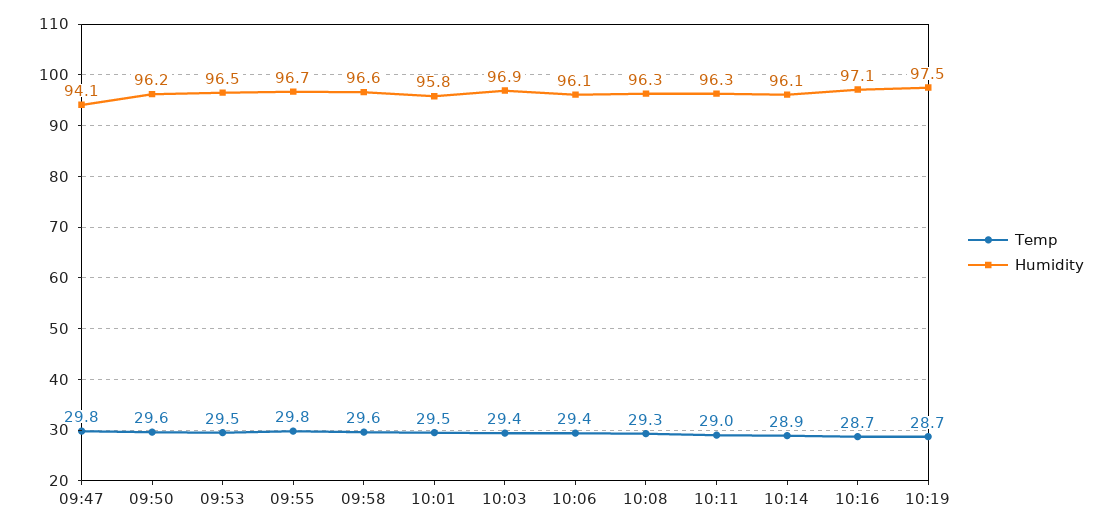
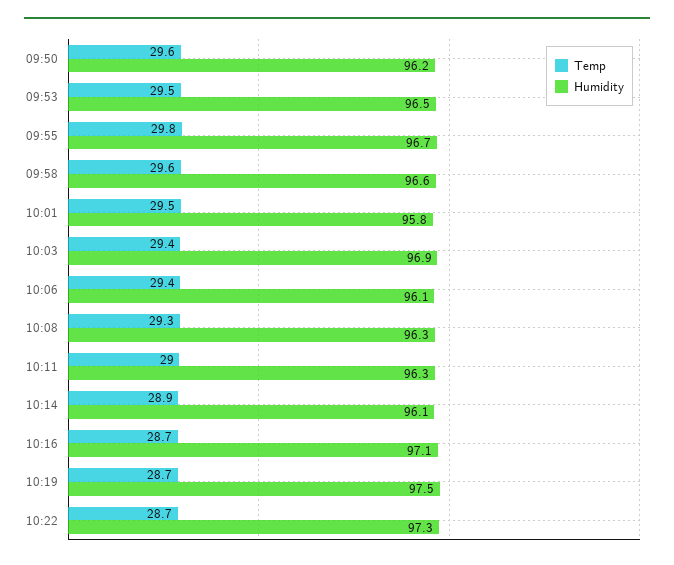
Temp, 09:47: 29.8 -> none
Humidity, 09:47: 94.1 -> none
Temp, 10:22: none -> 28.7
Humidity, 10:22: none -> 97.3

